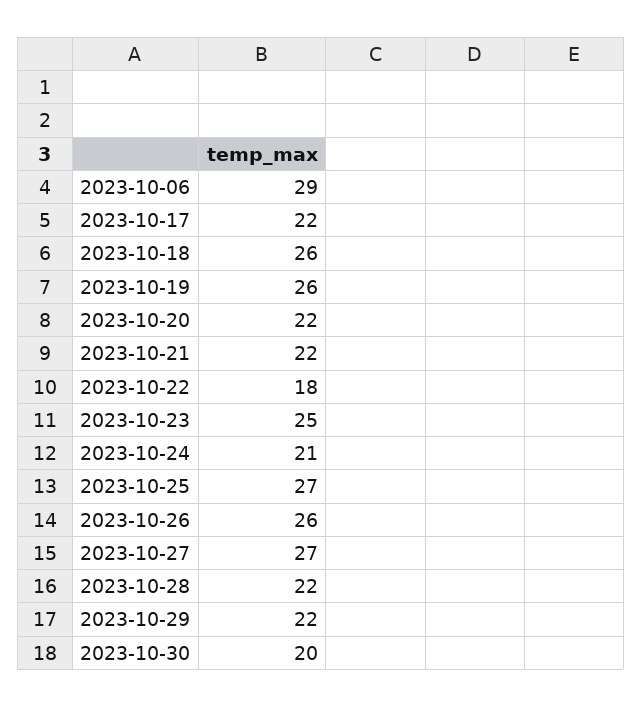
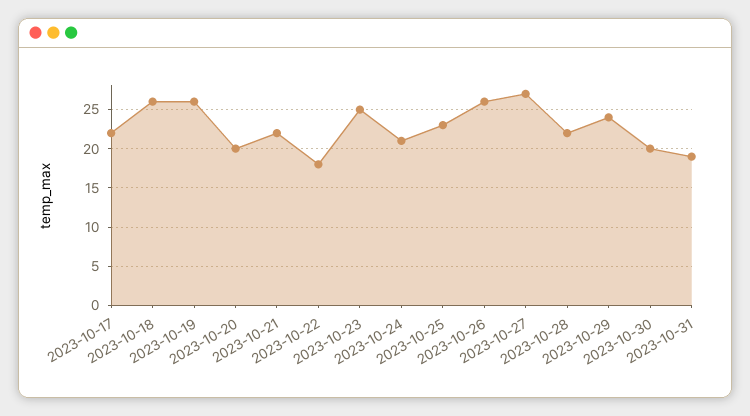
2023-10-06: 29 -> none
2023-10-20: 22 -> 20
2023-10-25: 27 -> 23
2023-10-29: 22 -> 24
2023-10-31: none -> 19

